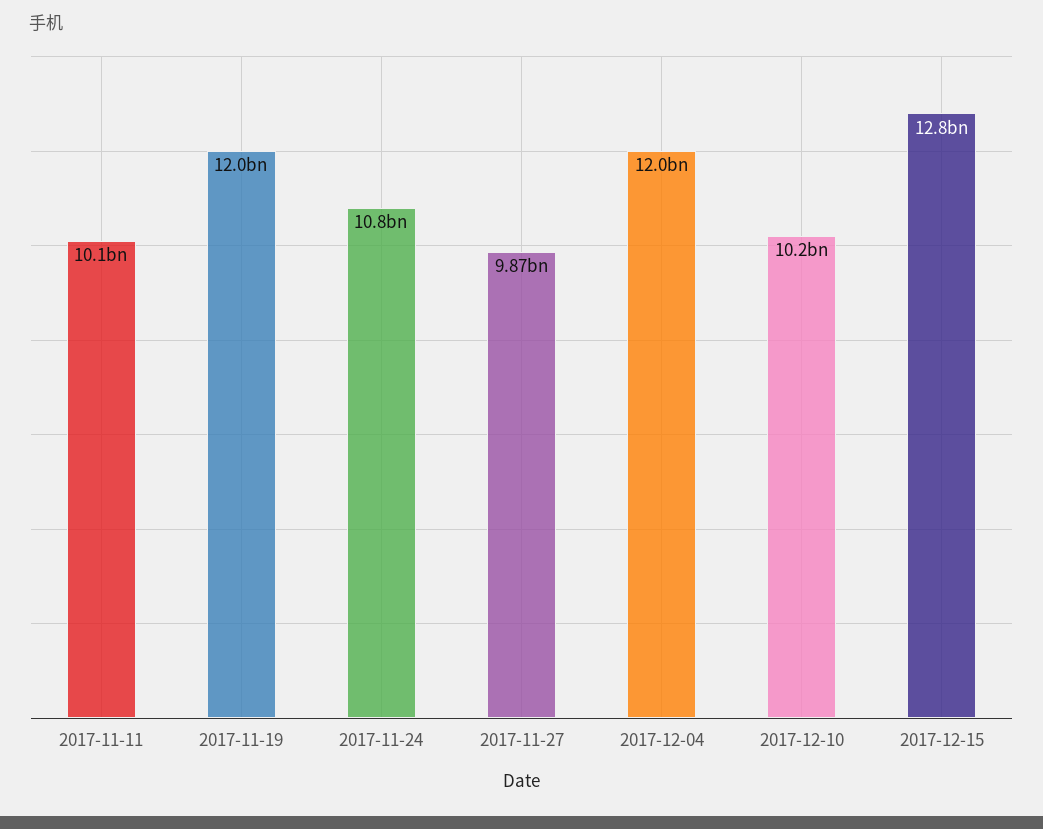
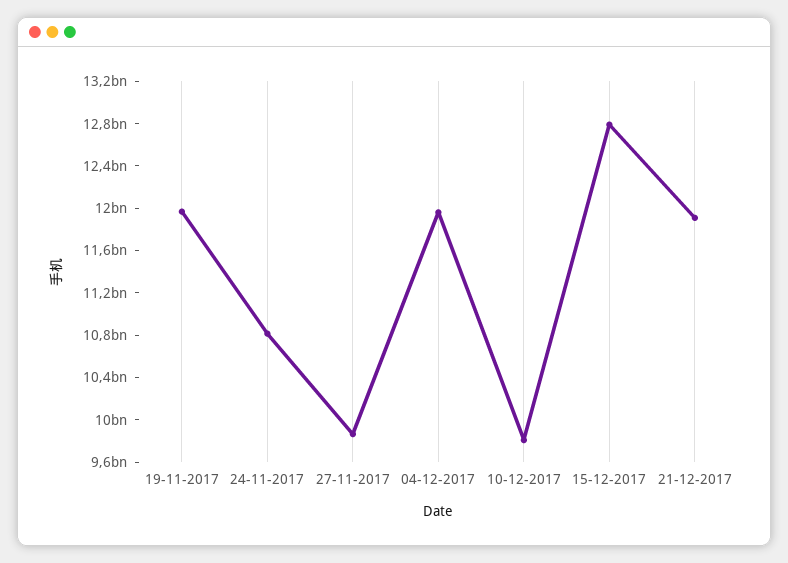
2017-11-11: 10100000000 -> none
2017-12-10: 10200000000 -> 9800000000
21-12-2017: none -> 11900000000

